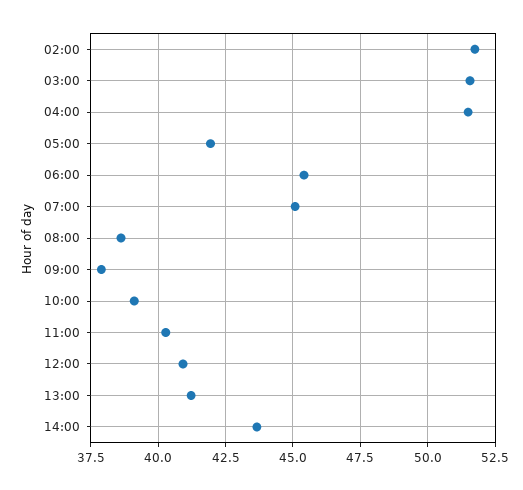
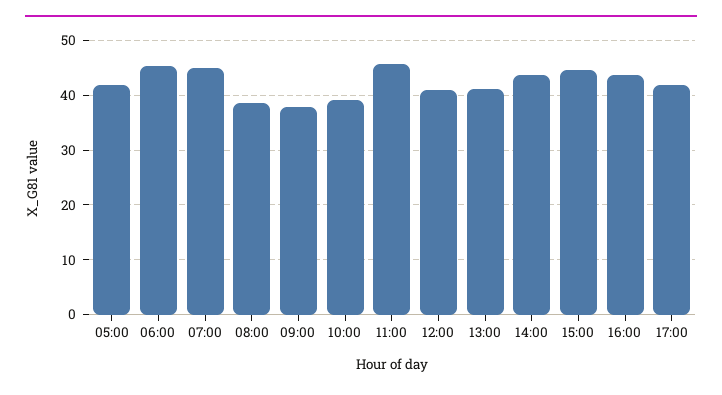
02:00: 51.75 -> none
03:00: 51.5 -> none
04:00: 51.5 -> none
11:00: 40.25 -> 46
15:00: none -> 44
16:00: none -> 44
17:00: none -> 42

